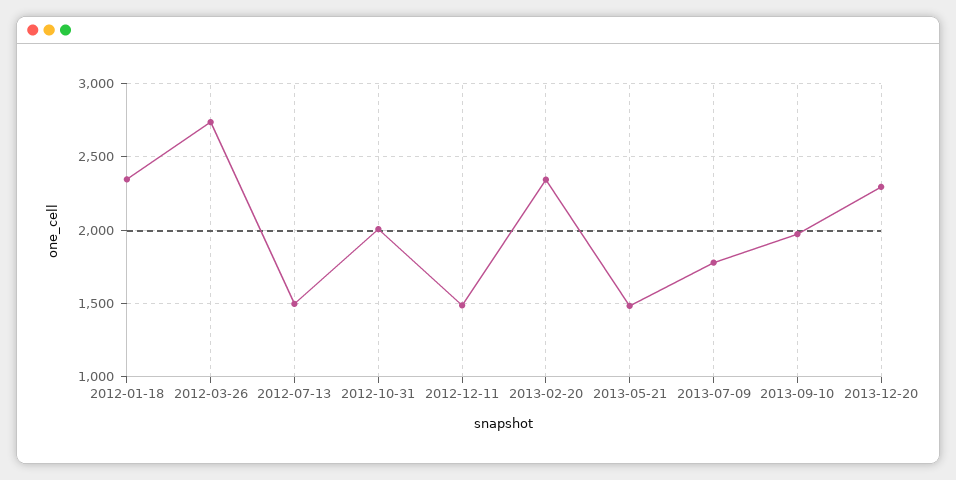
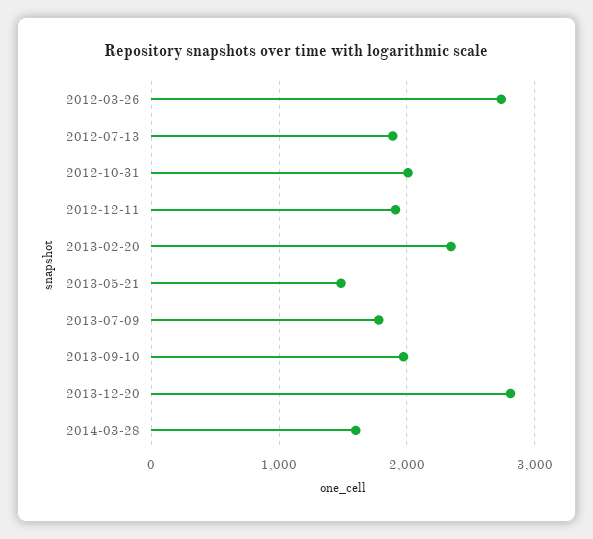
2012-01-18: 2350 -> none
2012-07-13: 1500 -> 1900
2012-12-11: 1500 -> 1900
2013-12-20: 2300 -> 2800
2014-03-28: none -> 1600

